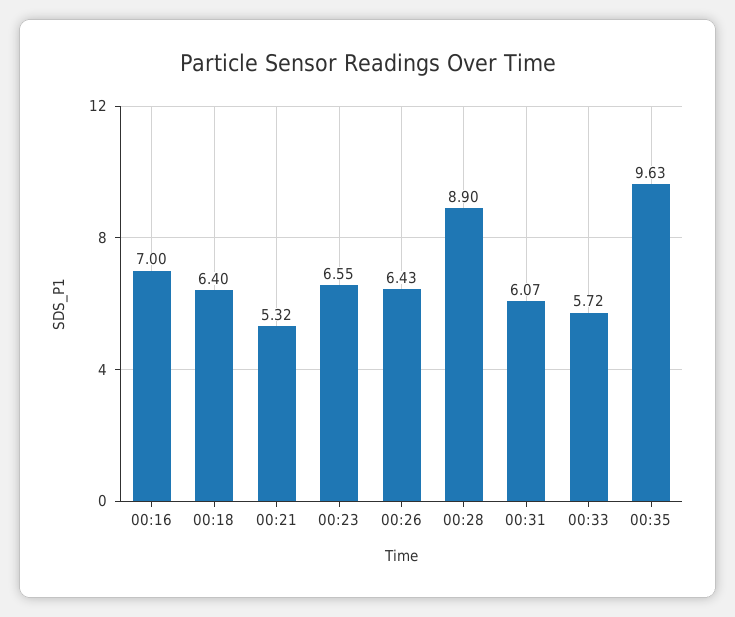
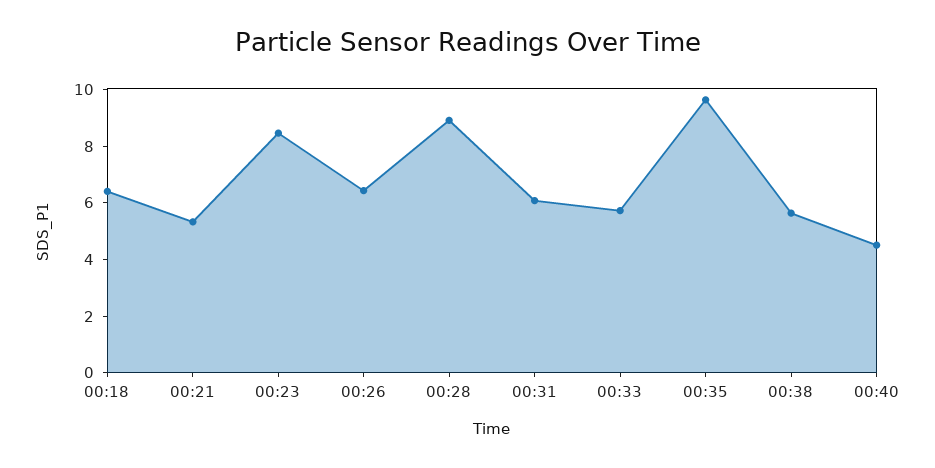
00:16: 7 -> none
00:23: 6.55 -> 8.5
00:38: none -> 5.5
00:40: none -> 4.5

